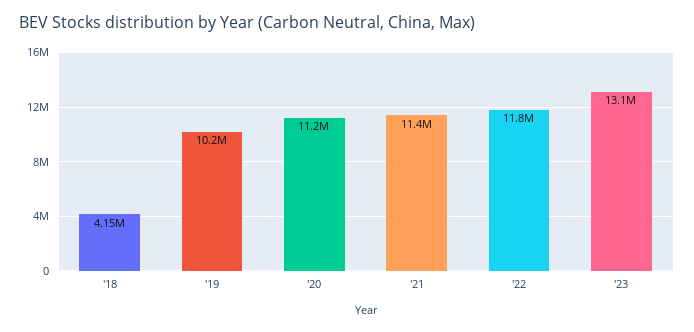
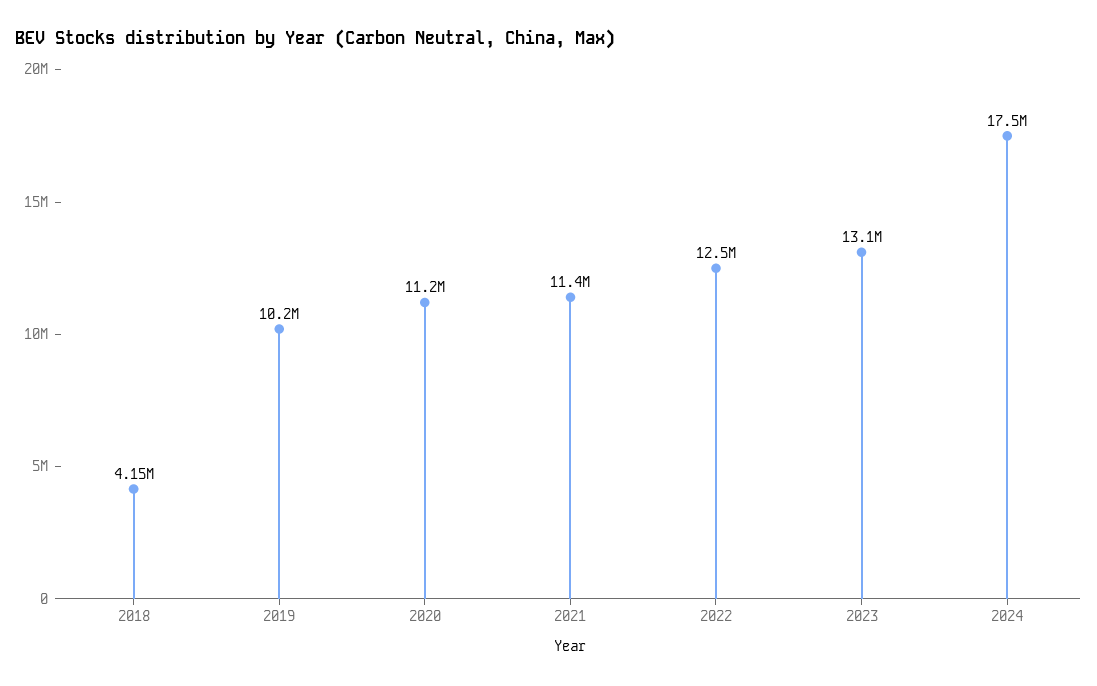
'22: 11800000 -> 12500000
2024: none -> 17500000

